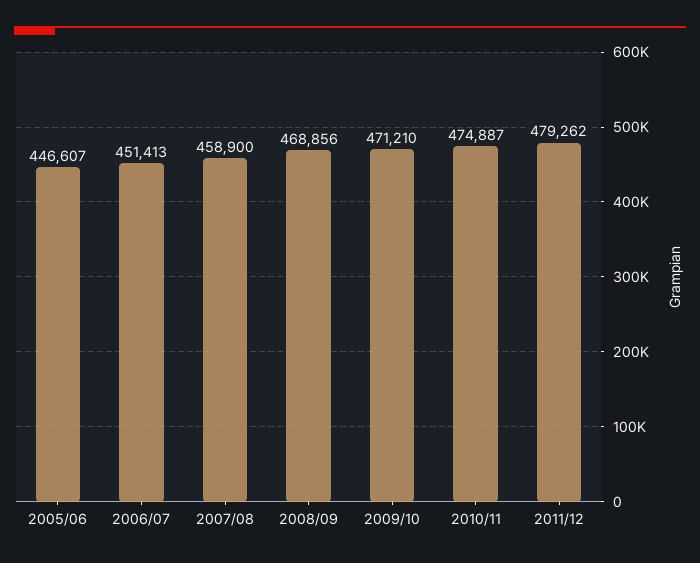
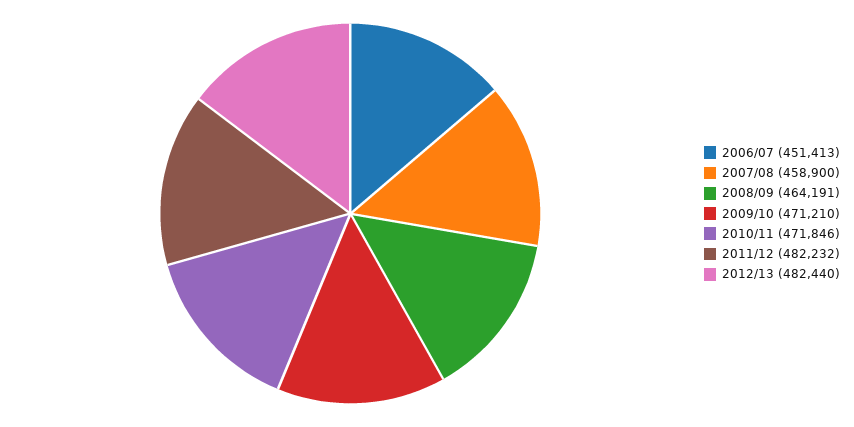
2005/06: 446607 -> none
2008/09: 468856 -> 464191
2010/11: 474887 -> 471846
2011/12: 479262 -> 482232
2012/13: none -> 482440

